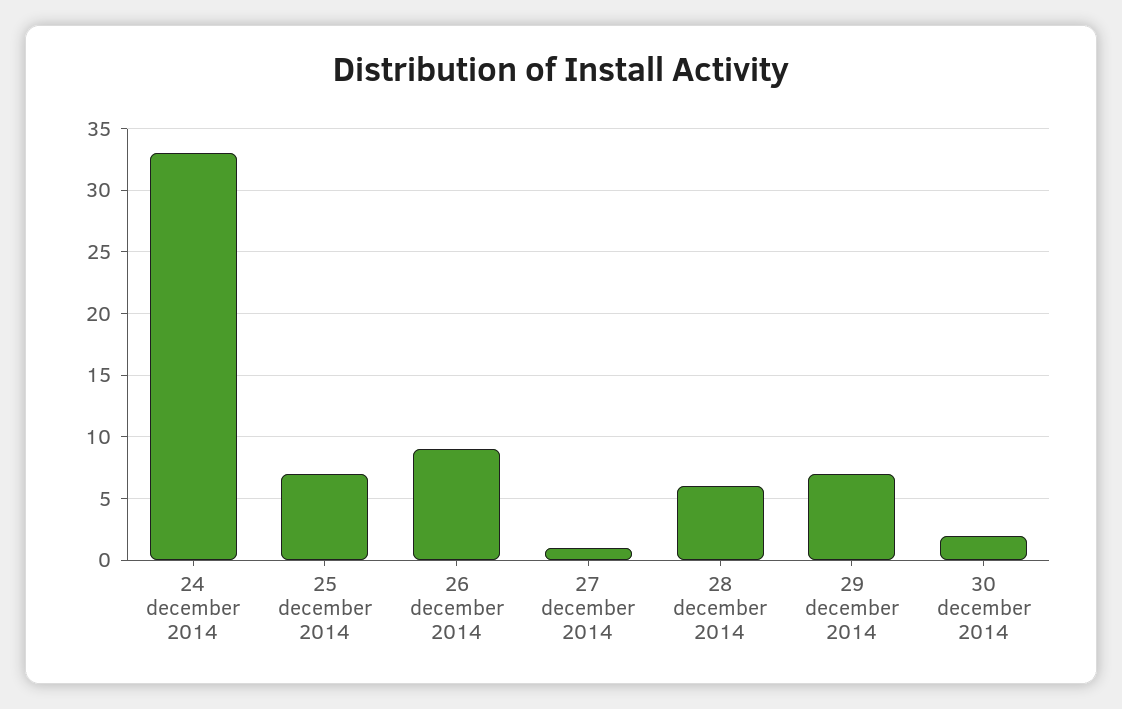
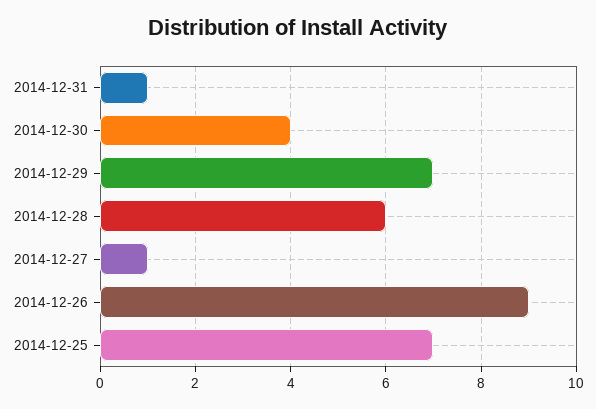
24 december 2014: 33 -> none
30 december 2014: 2 -> 4
2014-12-31: none -> 1

